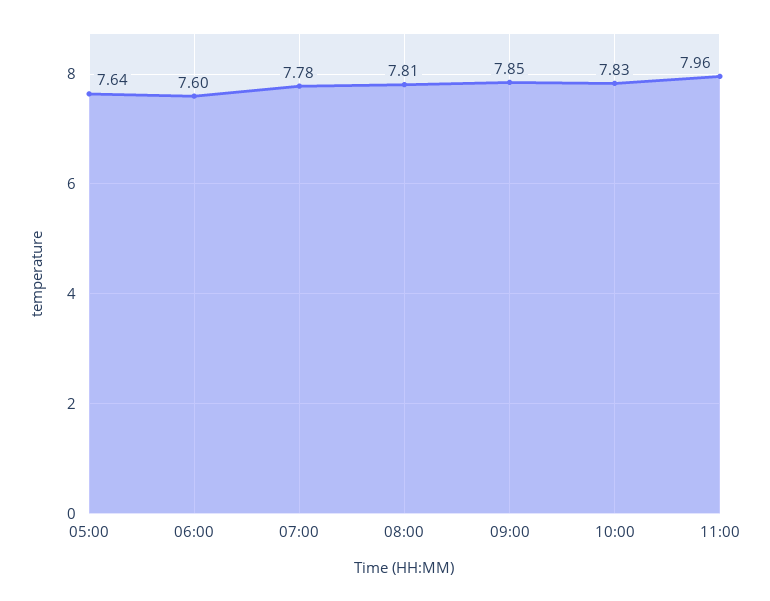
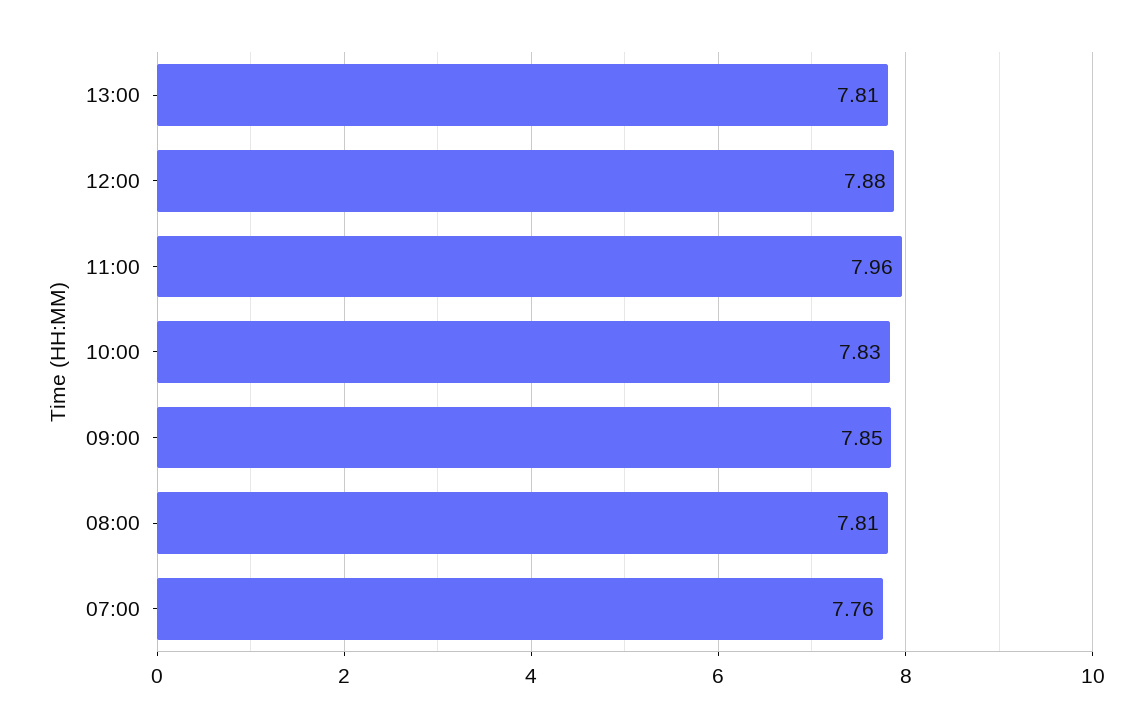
05:00: 7.64 -> none
06:00: 7.6 -> none
07:00: 7.78 -> 7.76
13:00: none -> 7.81
12:00: none -> 7.88

